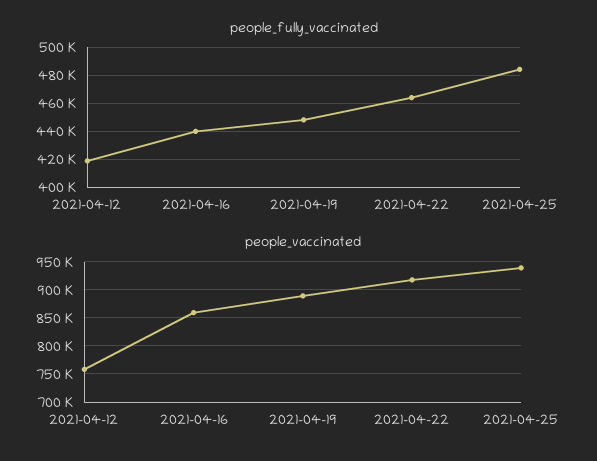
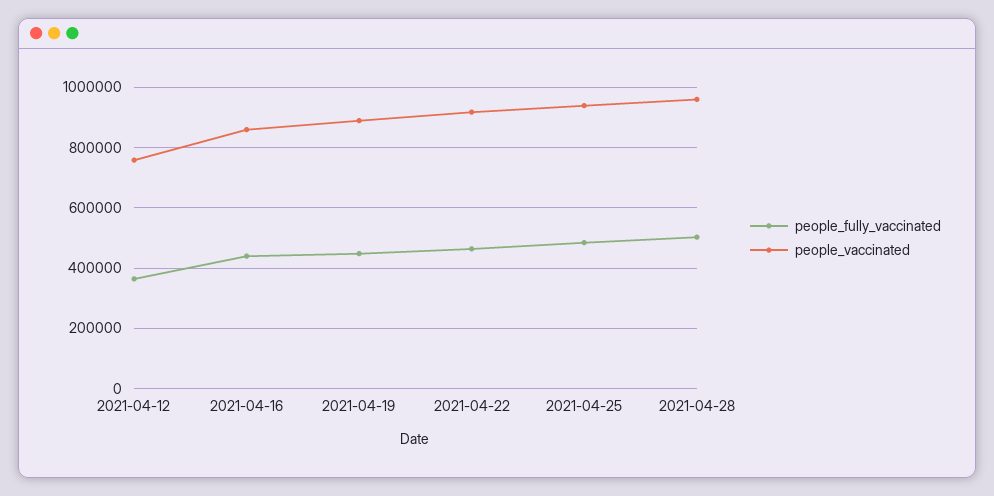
people_fully_vaccinated, 2021-04-12: 420000 -> 360000
people_fully_vaccinated, 2021-04-28: none -> 500000
people_vaccinated, 2021-04-28: none -> 960000

